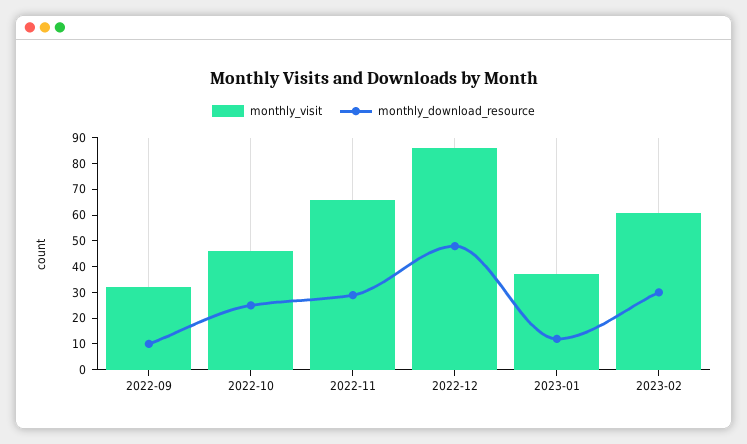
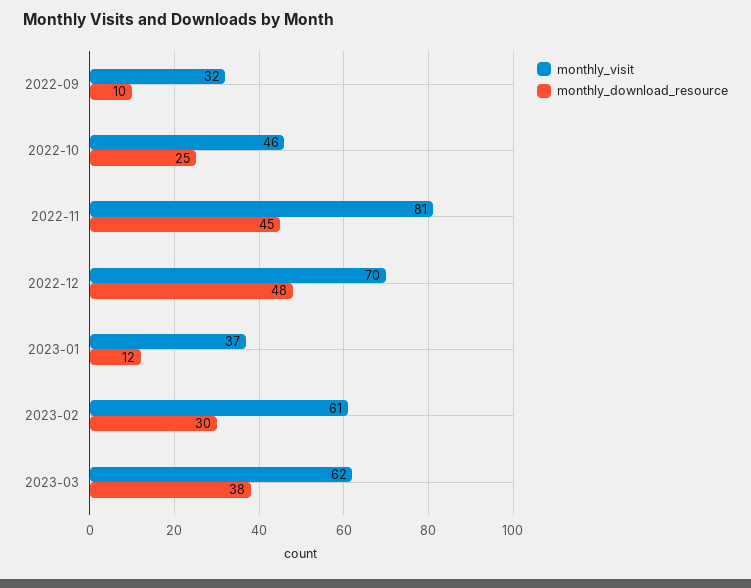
monthly_visit, 2022-11: 65 -> 81
monthly_download_resource, 2022-11: 30 -> 45
monthly_visit, 2022-12: 85 -> 70
monthly_visit, 2023-03: none -> 62
monthly_download_resource, 2023-03: none -> 38

